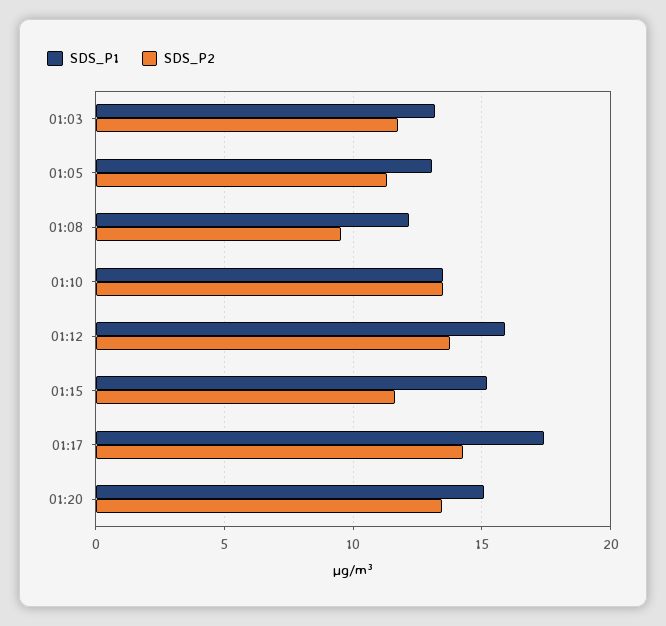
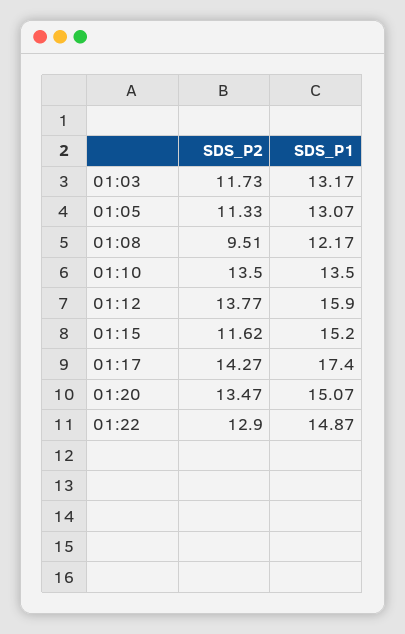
SDS_P2, 01:22: none -> 12.9
SDS_P1, 01:22: none -> 14.87

